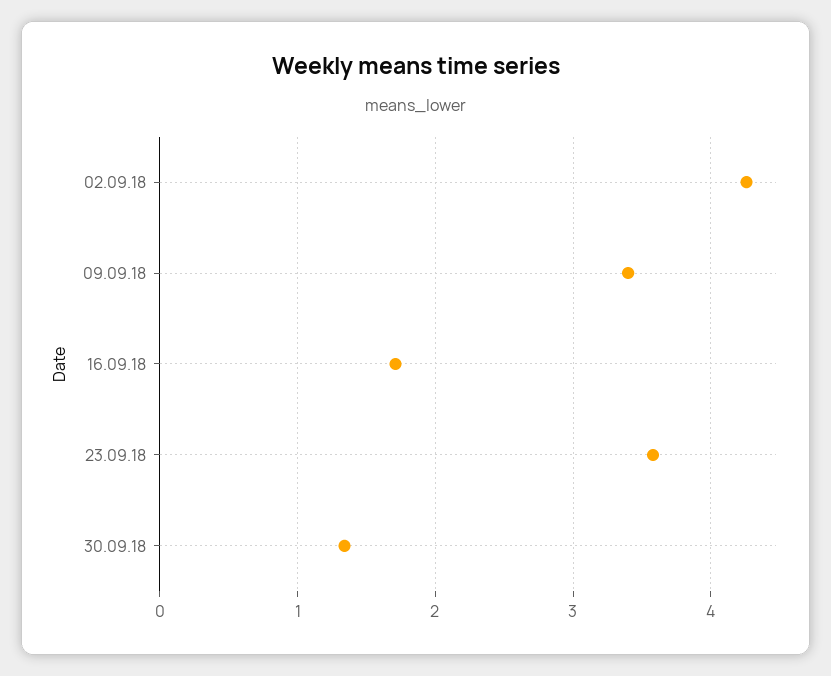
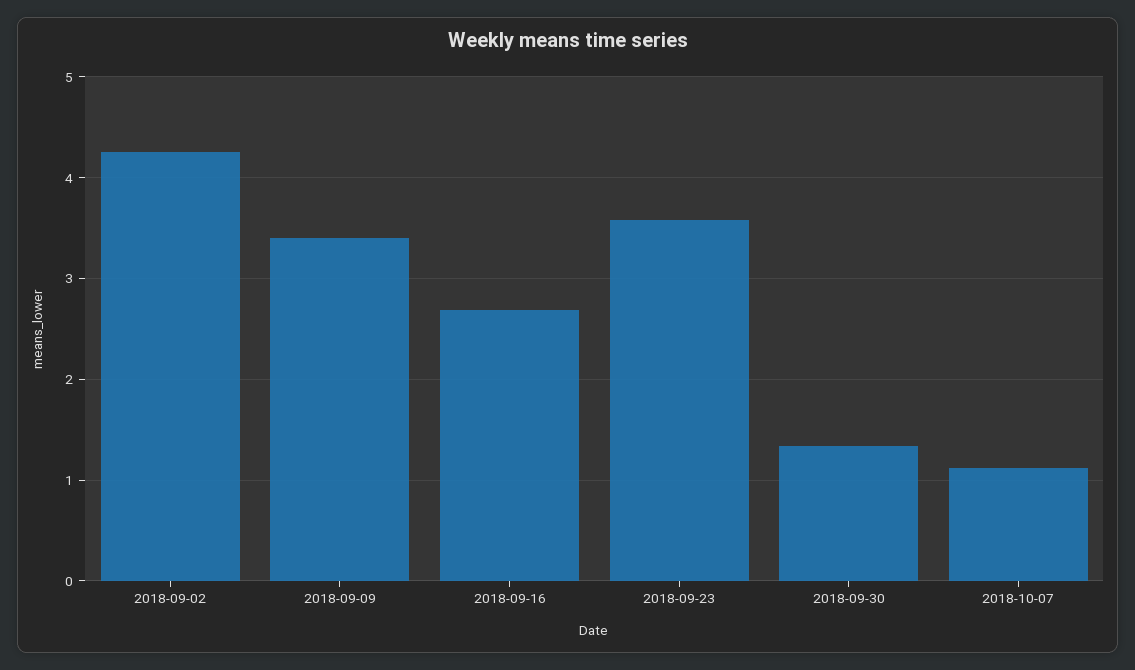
16.09.18: 1.7 -> 2.7
2018-10-07: none -> 1.1

